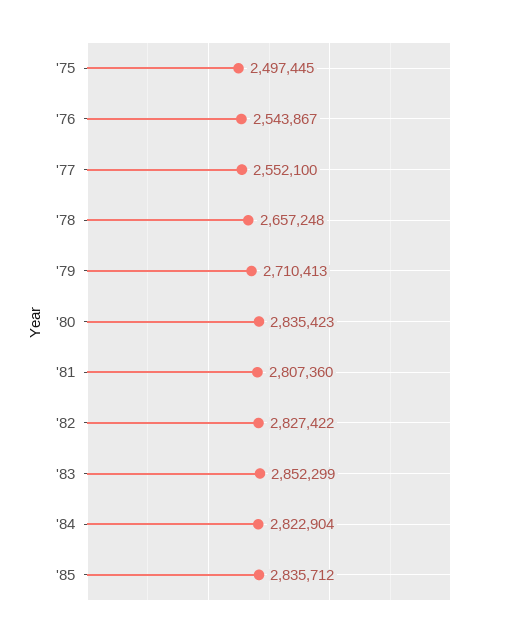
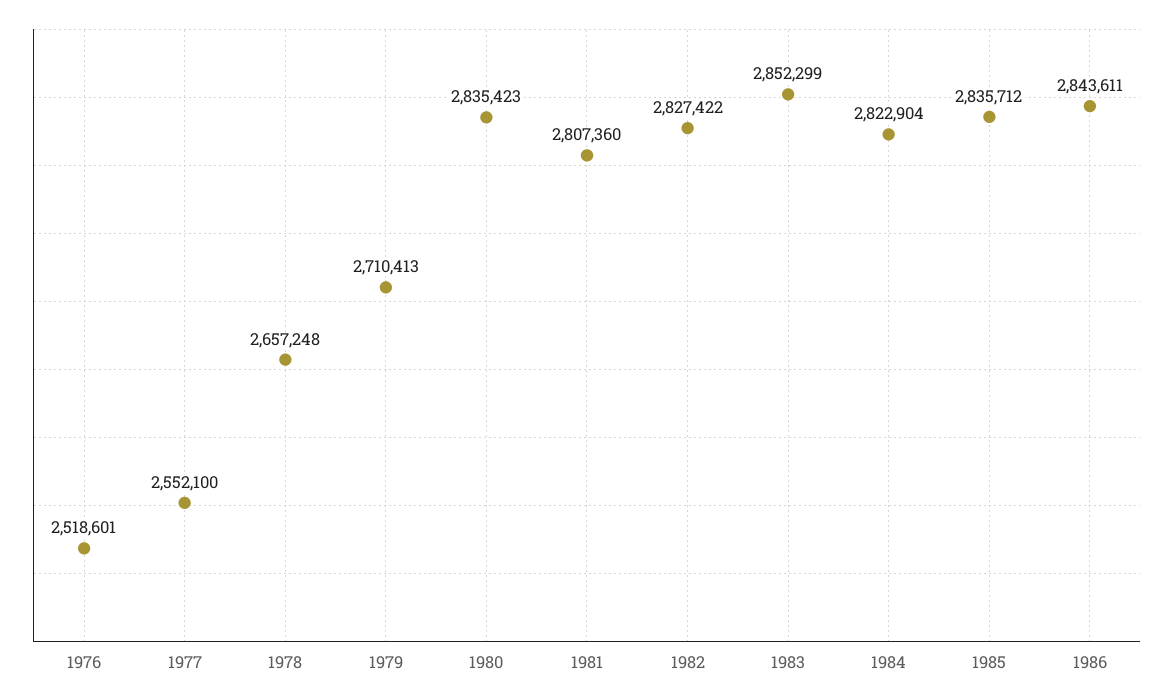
'75: 2497445 -> none
'76: 2543867 -> 2518601
1986: none -> 2843611

